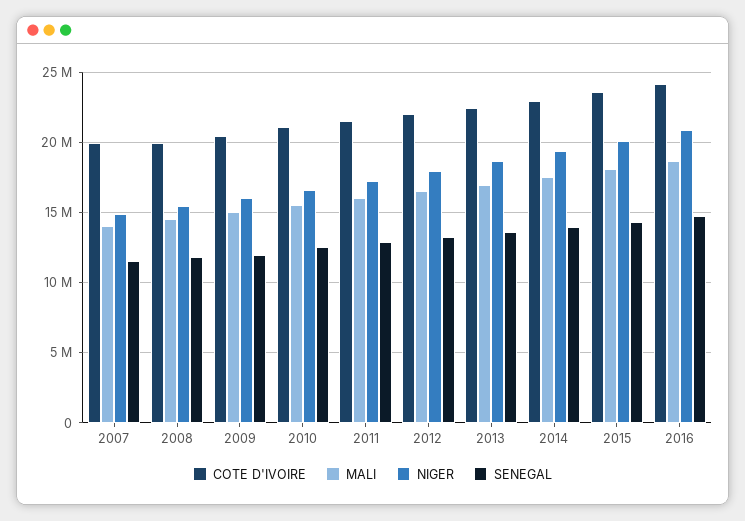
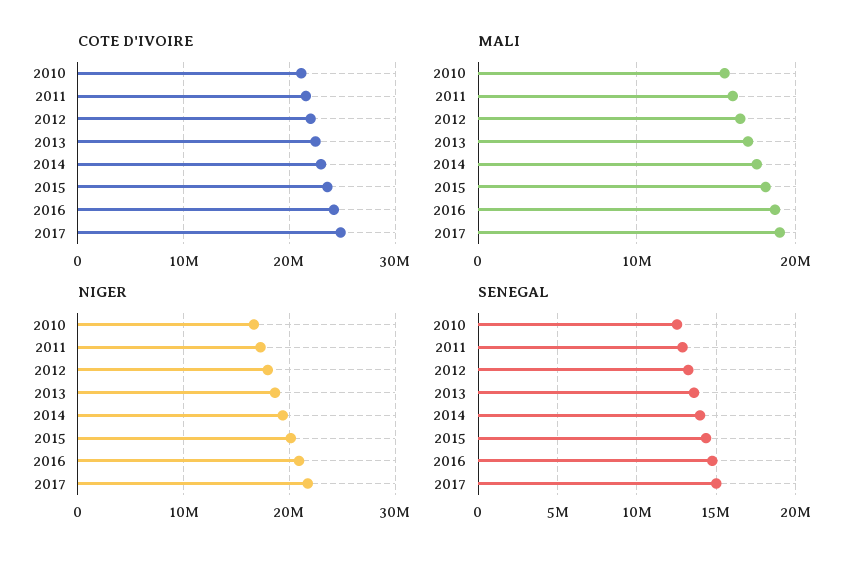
COTE D'IVOIRE, 2007: 20000000 -> none
MALI, 2007: 14000000 -> none
NIGER, 2007: 15000000 -> none
SENEGAL, 2007: 11500000 -> none
COTE D'IVOIRE, 2008: 20000000 -> none
MALI, 2008: 14500000 -> none
NIGER, 2008: 15500000 -> none
SENEGAL, 2008: 12000000 -> none
COTE D'IVOIRE, 2009: 20500000 -> none
MALI, 2009: 15000000 -> none
NIGER, 2009: 16000000 -> none
SENEGAL, 2009: 12000000 -> none
COTE D'IVOIRE, 2017: none -> 25000000
MALI, 2017: none -> 19000000
NIGER, 2017: none -> 22000000
SENEGAL, 2017: none -> 15000000

